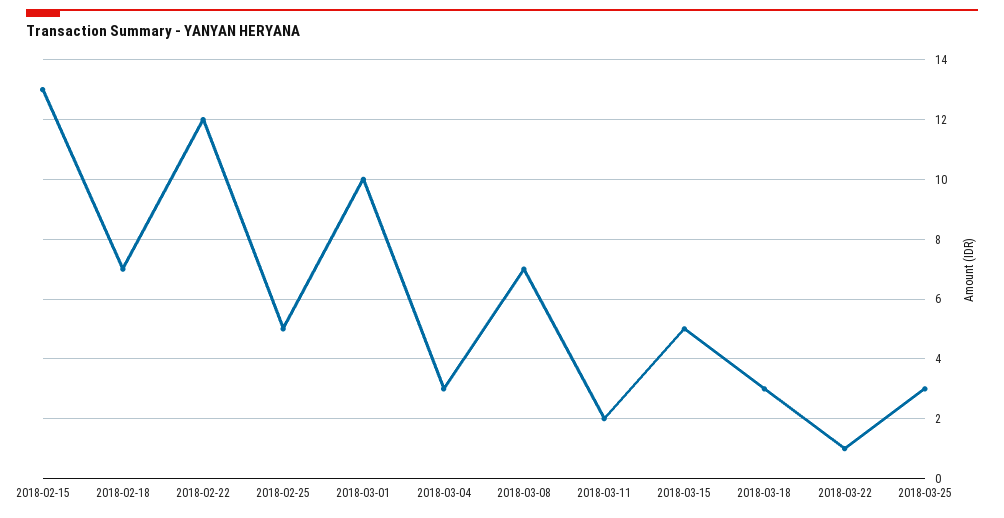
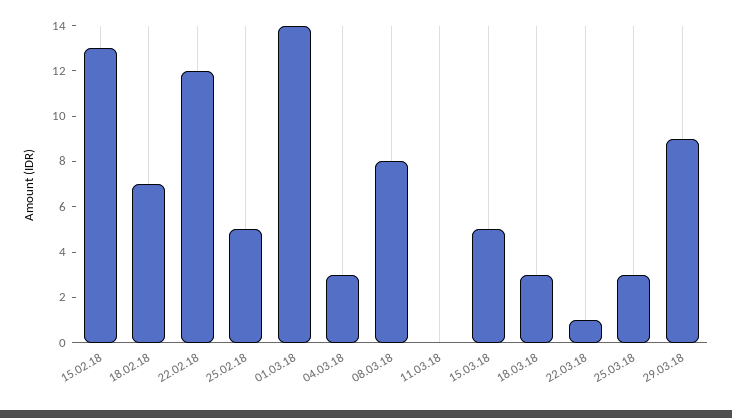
2018-03-01: 10 -> 14
2018-03-08: 7 -> 8
2018-03-11: 2 -> 0
29.03.18: none -> 9

